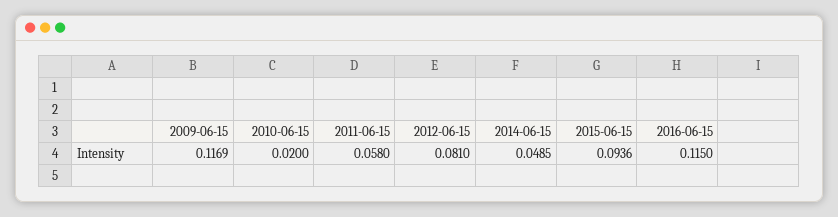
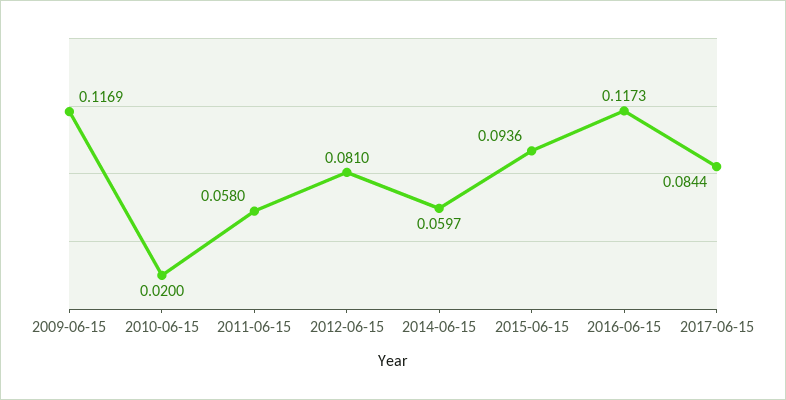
2014-06-15: 0.0485 -> 0.0597
2016-06-15: 0.115 -> 0.1173
2017-06-15: none -> 0.0844

